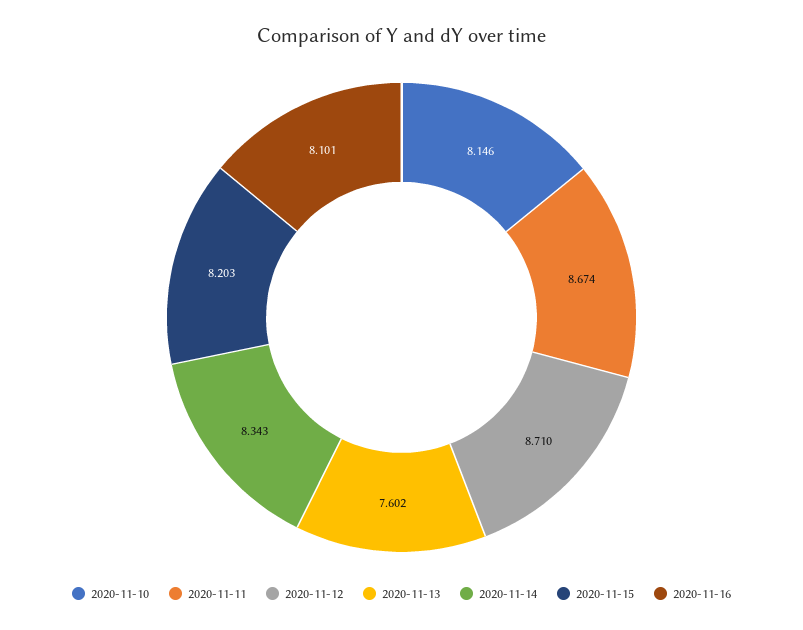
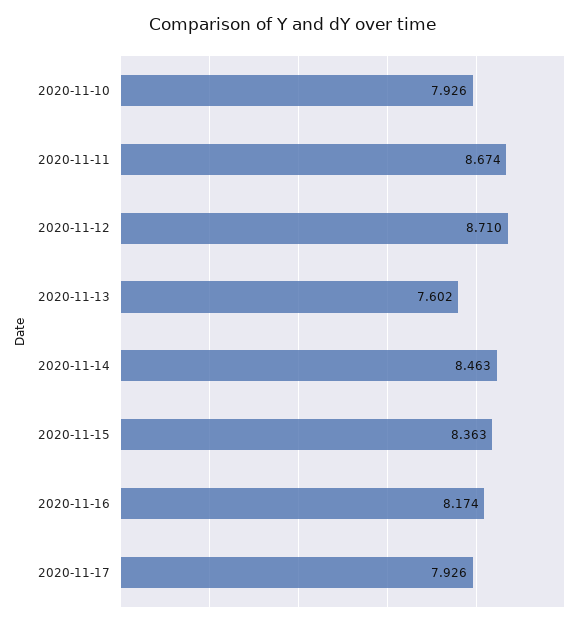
2020-11-10: 8.146 -> 7.926
2020-11-14: 8.343 -> 8.463
2020-11-15: 8.203 -> 8.363
2020-11-16: 8.101 -> 8.174
2020-11-17: none -> 7.926

